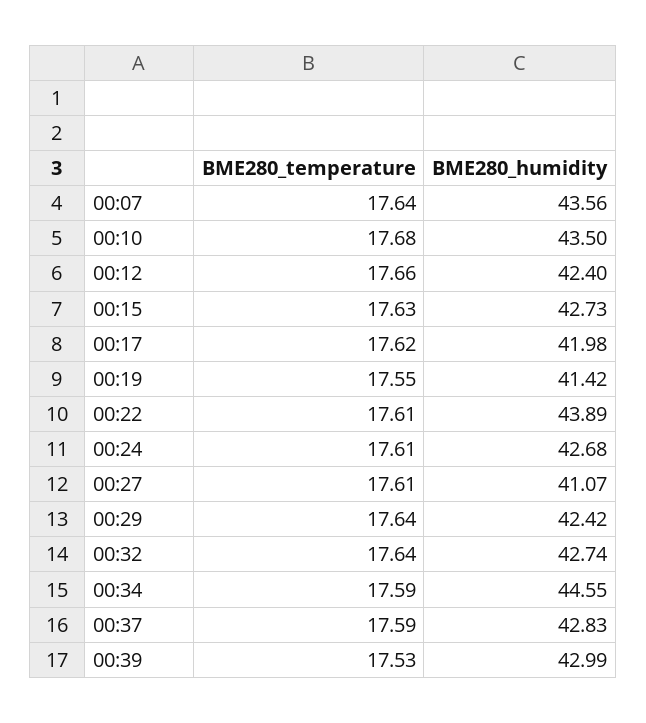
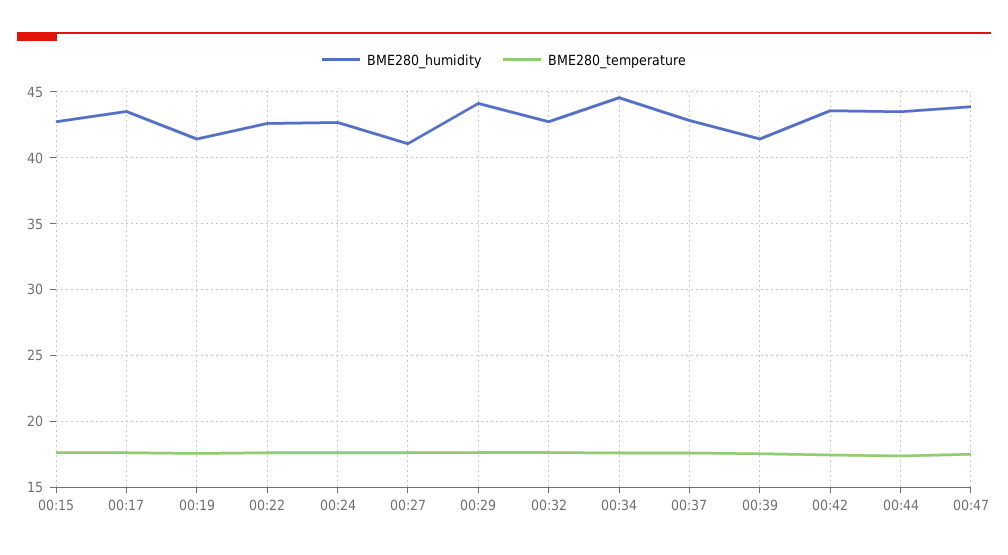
BME280_temperature, 00:07: 17.64 -> none
BME280_humidity, 00:07: 43.56 -> none
BME280_temperature, 00:10: 17.68 -> none
BME280_humidity, 00:10: 43.5 -> none
BME280_temperature, 00:12: 17.66 -> none
BME280_humidity, 00:12: 42.4 -> none
BME280_humidity, 00:17: 41.98 -> 43.5
BME280_humidity, 00:22: 43.89 -> 42.5
BME280_humidity, 00:29: 42.42 -> 44
BME280_humidity, 00:39: 42.99 -> 41.5
BME280_humidity, 00:42: none -> 43.5
BME280_temperature, 00:42: none -> 17.5
BME280_humidity, 00:44: none -> 43.5
BME280_temperature, 00:44: none -> 17.5
BME280_humidity, 00:47: none -> 44
BME280_temperature, 00:47: none -> 17.5

